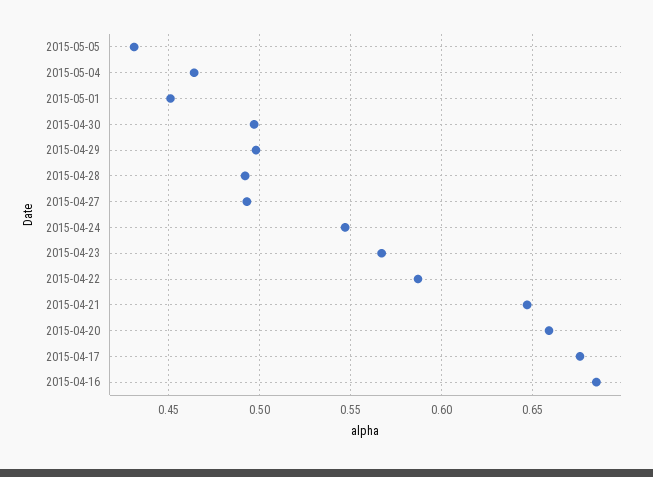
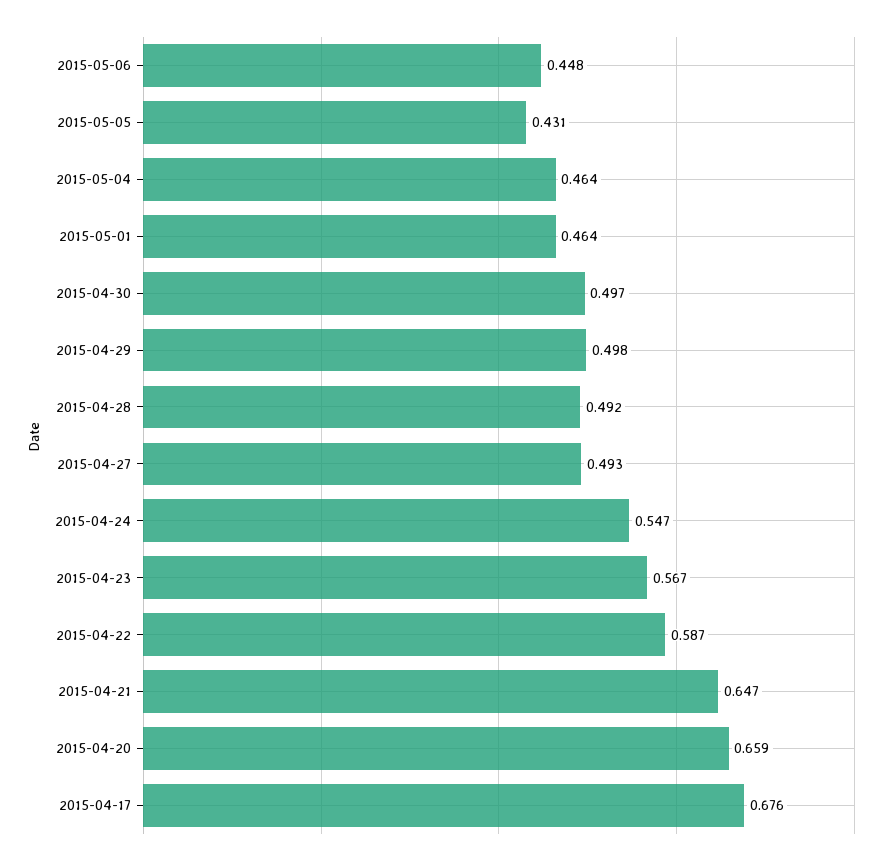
2015-05-01: 0.45 -> 0.464
2015-04-16: 0.685 -> none
2015-05-06: none -> 0.448

